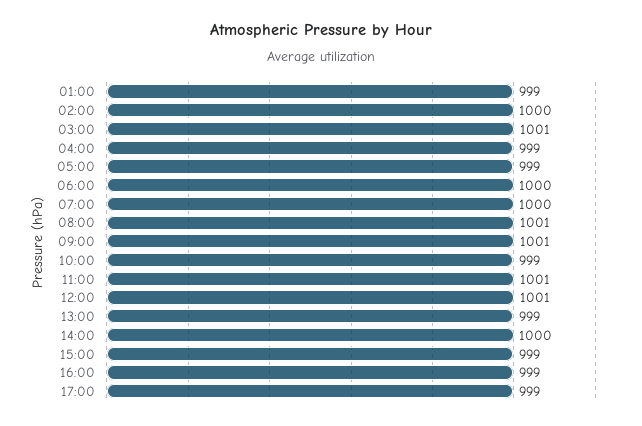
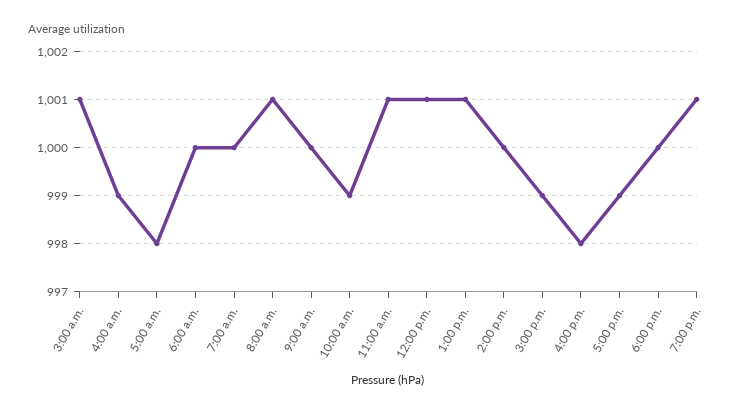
01:00: 999 -> none
02:00: 1000 -> none
05:00: 999 -> 998
09:00: 1001 -> 1000
13:00: 999 -> 1001
16:00: 999 -> 998
6:00 p.m.: none -> 1000
7:00 p.m.: none -> 1001

